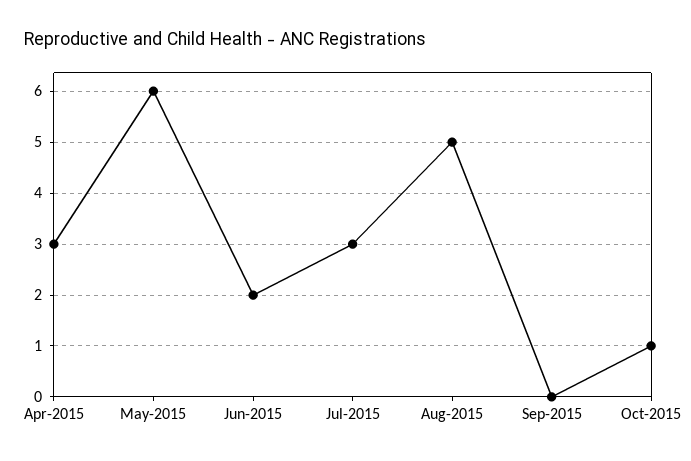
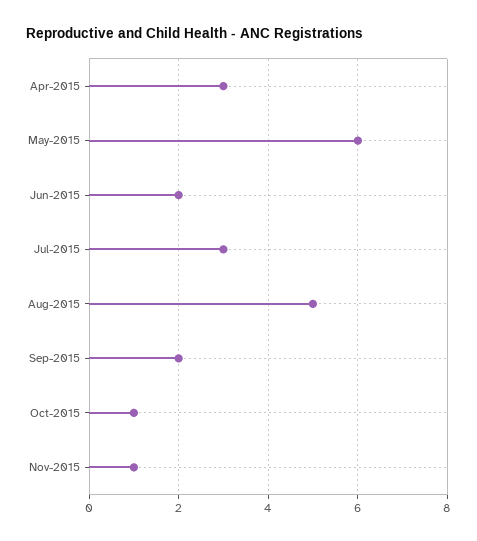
Sep-2015: 0 -> 2
Nov-2015: none -> 1

